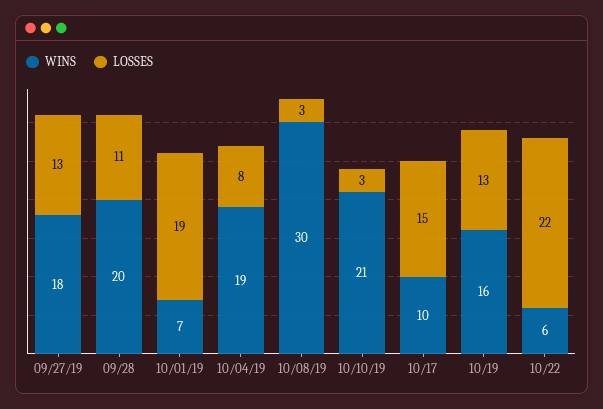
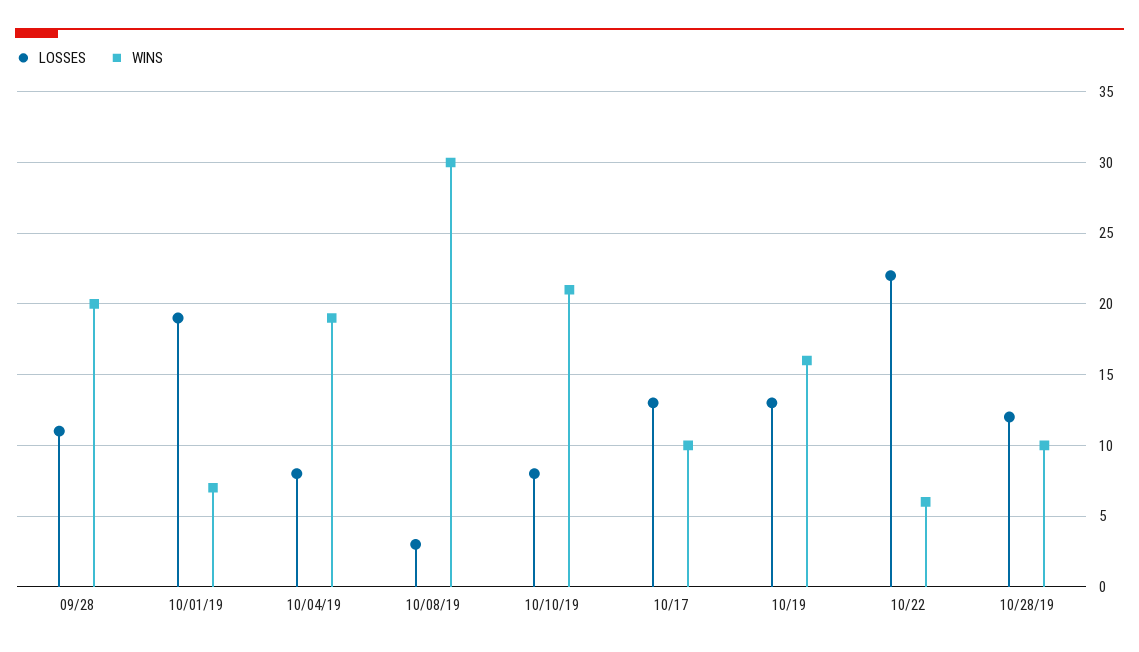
WINS, 09/27/19: 18 -> none
LOSSES, 09/27/19: 13 -> none
LOSSES, 10/10/19: 3 -> 8
LOSSES, 10/17: 15 -> 13
LOSSES, 10/28/19: none -> 12
WINS, 10/28/19: none -> 10

